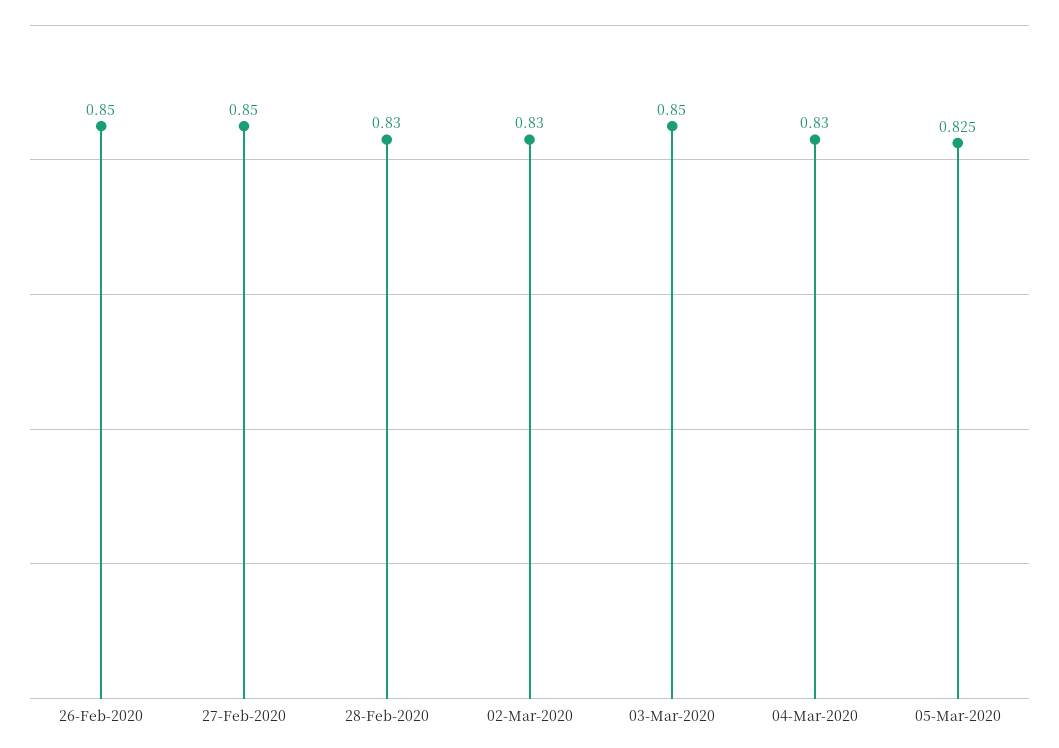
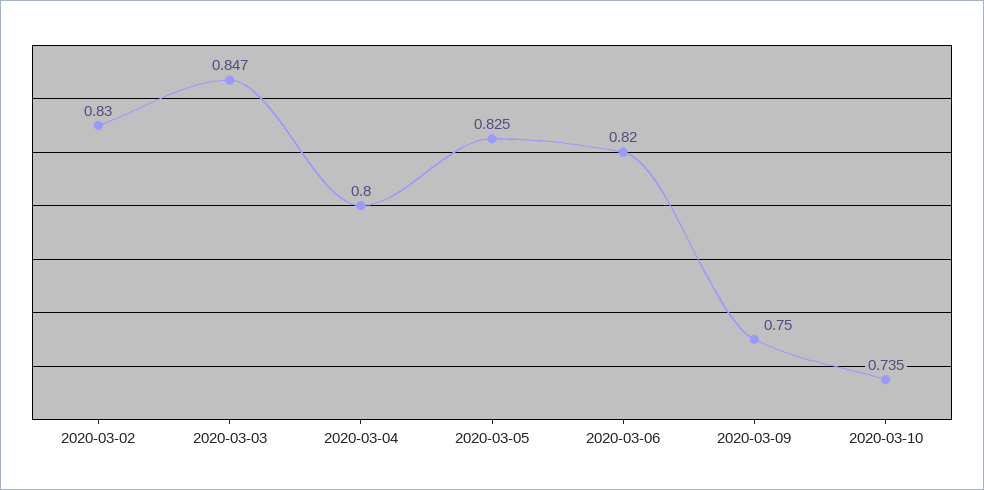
26-Feb-2020: 0.85 -> none
27-Feb-2020: 0.85 -> none
28-Feb-2020: 0.83 -> none
03-Mar-2020: 0.85 -> 0.847
04-Mar-2020: 0.83 -> 0.8
2020-03-06: none -> 0.82
2020-03-09: none -> 0.75
2020-03-10: none -> 0.735

